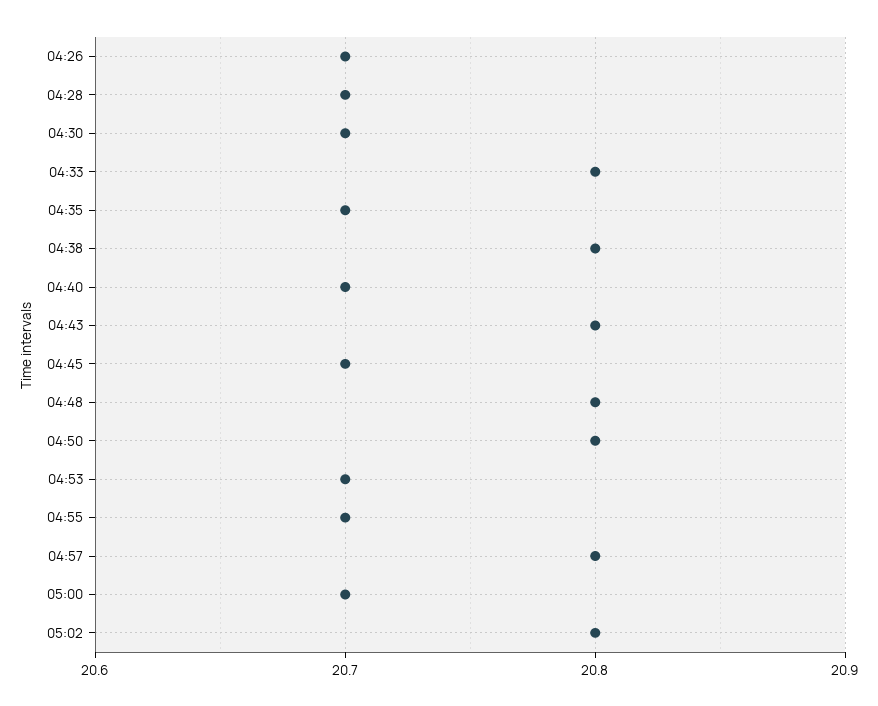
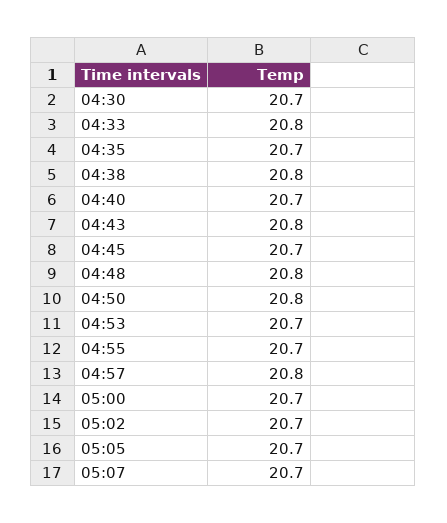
04:26: 20.7 -> none
04:28: 20.7 -> none
05:02: 20.8 -> 20.7
05:05: none -> 20.7
05:07: none -> 20.7

